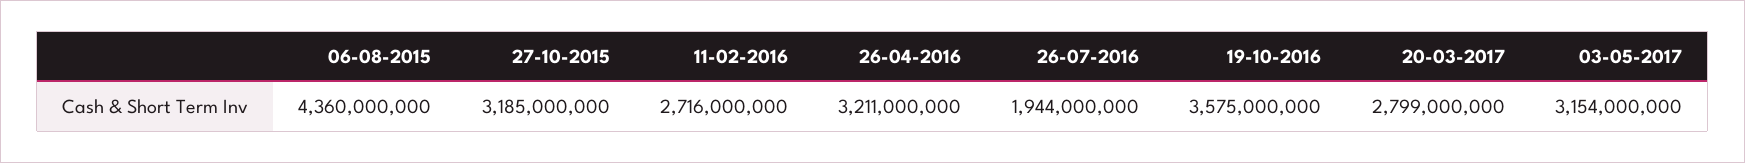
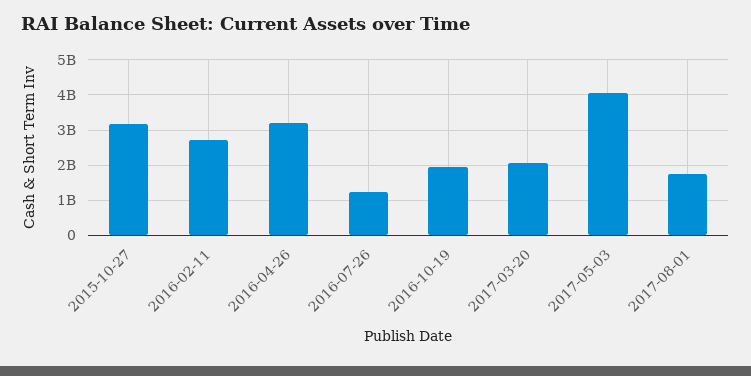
06-08-2015: 4360000000 -> none
26-07-2016: 1944000000 -> 1200000000
19-10-2016: 3575000000 -> 2000000000
20-03-2017: 2799000000 -> 2000000000
03-05-2017: 3154000000 -> 4000000000
2017-08-01: none -> 1800000000

